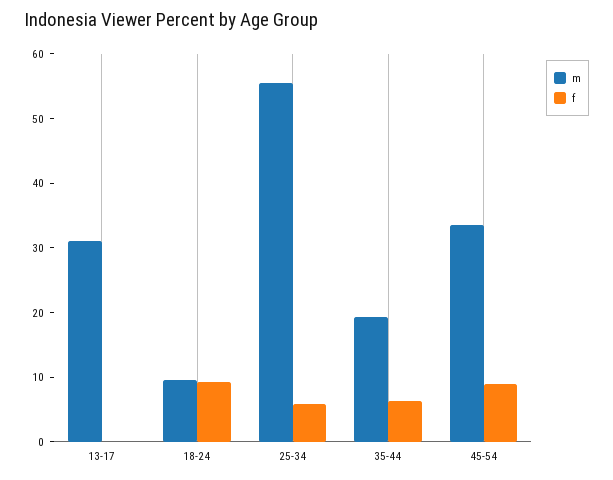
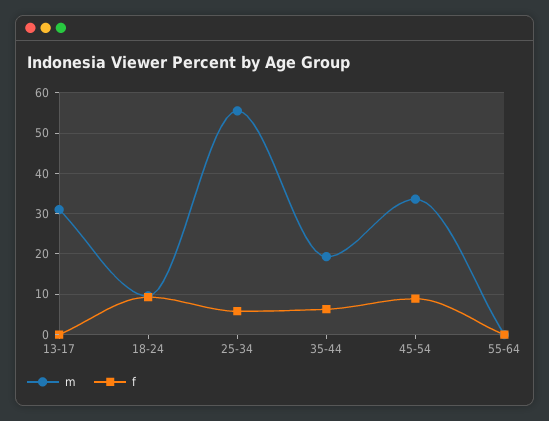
m, 55-64: none -> 0
f, 55-64: none -> 0

